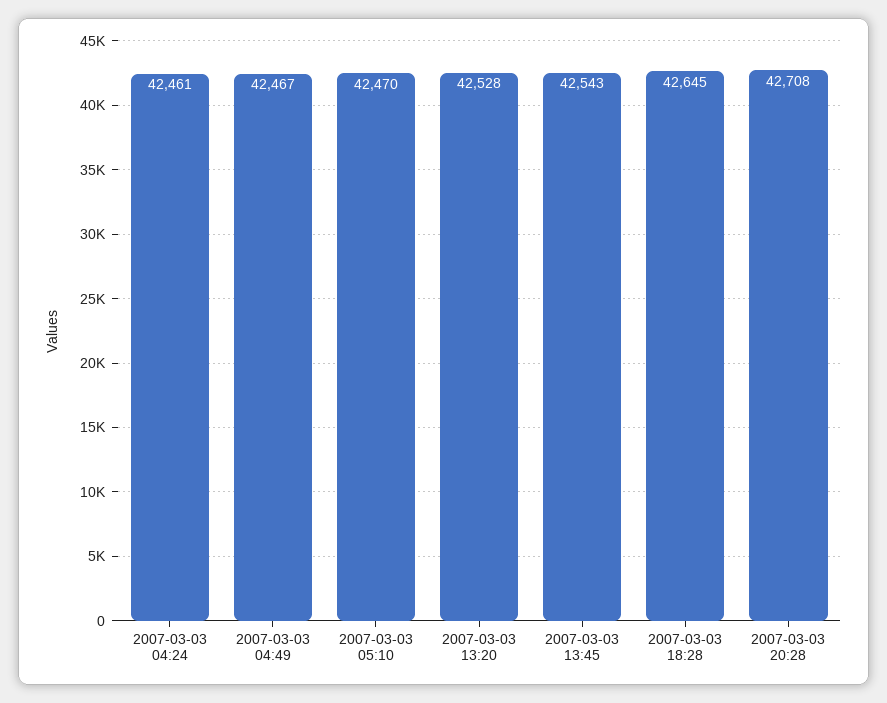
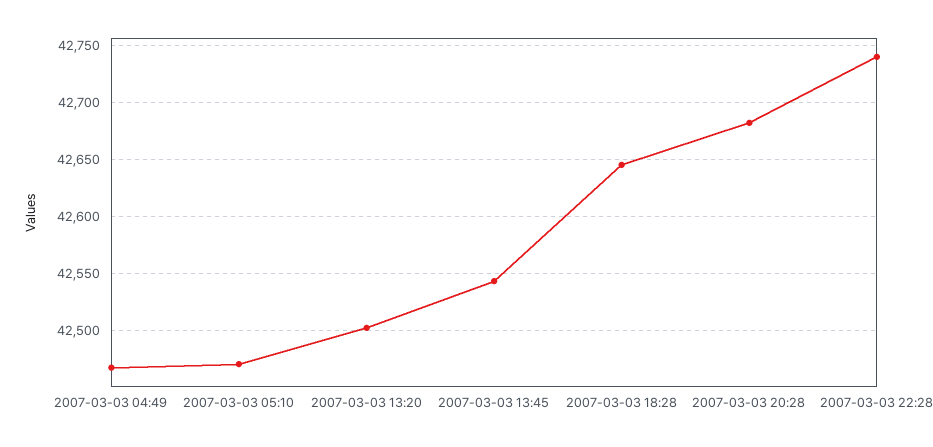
2007-03-03 04:24: 42461 -> none
2007-03-03 13:20: 42528 -> 42500
2007-03-03 20:28: 42708 -> 42680
2007-03-03 22:28: none -> 42740

